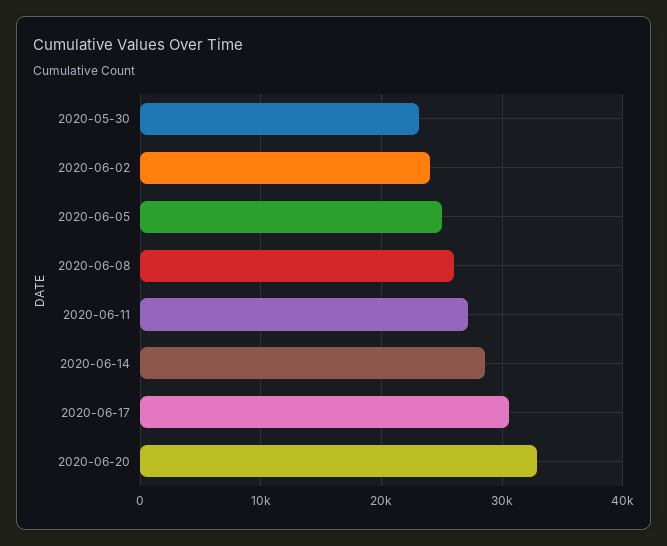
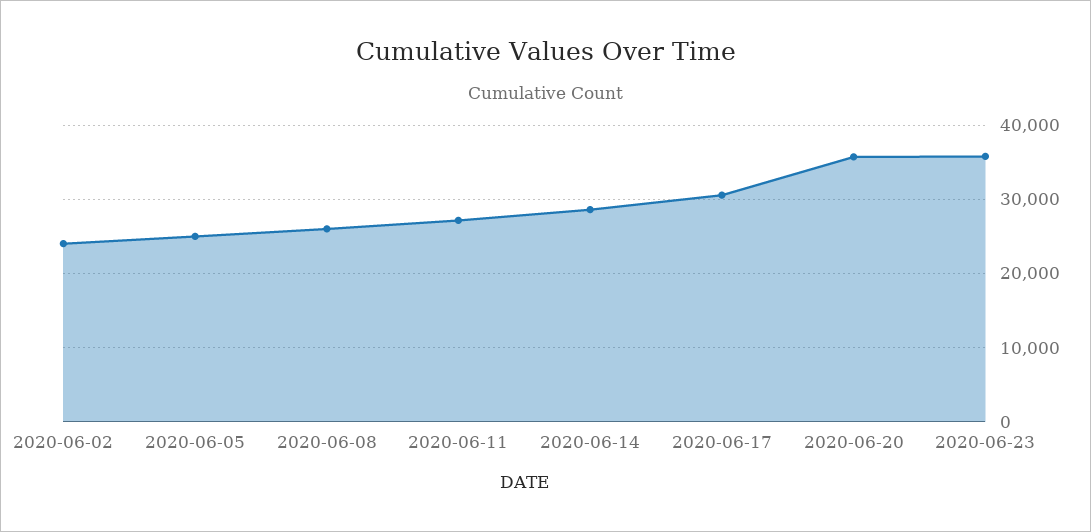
2020-05-30: 23000 -> none
2020-06-20: 33000 -> 36000
2020-06-23: none -> 36000

